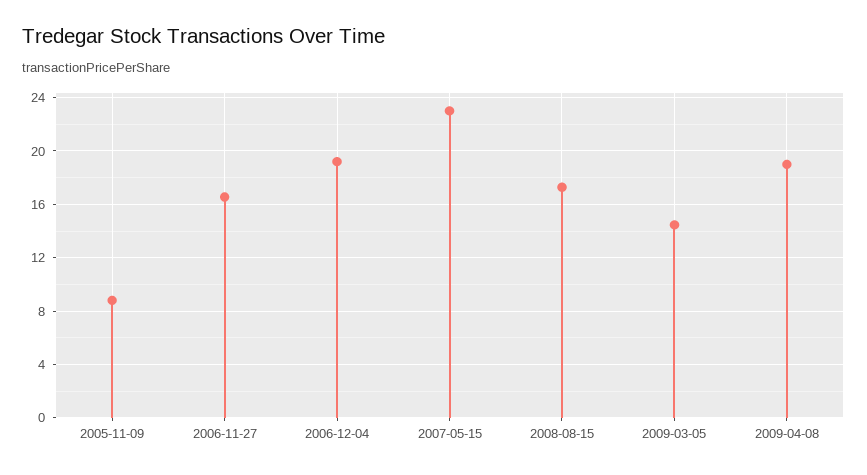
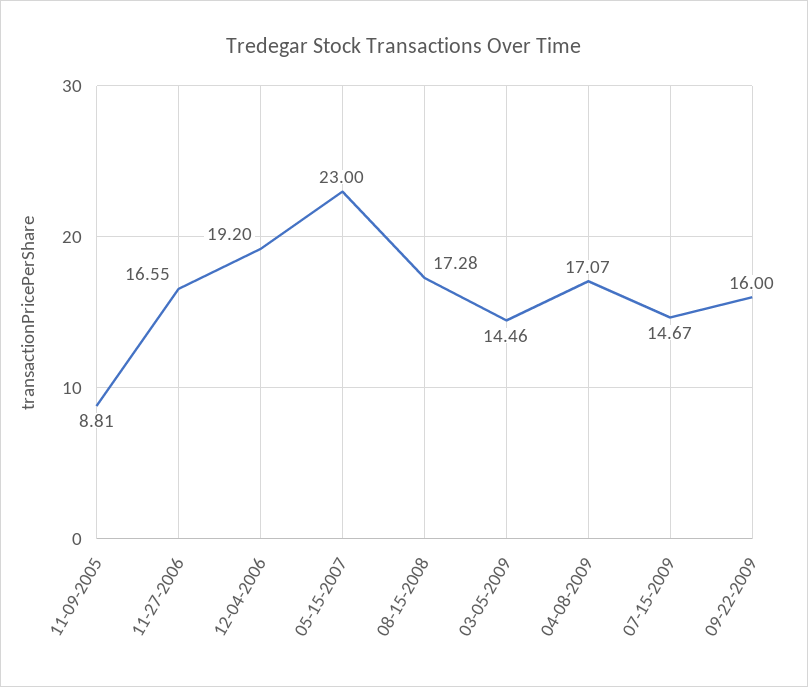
2009-04-08: 19 -> 17.07
07-15-2009: none -> 14.67
09-22-2009: none -> 16

